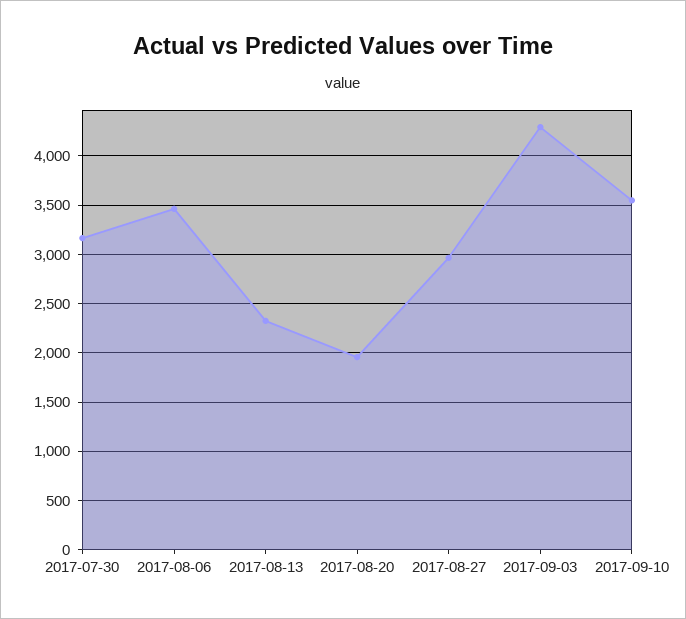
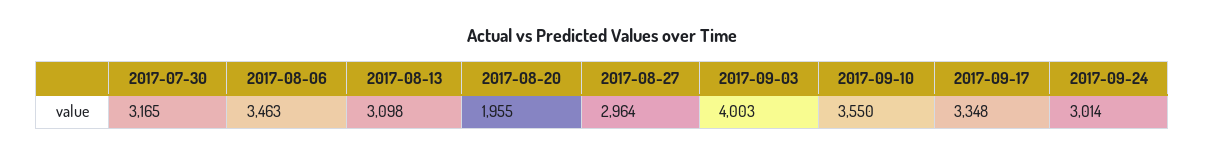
2017-08-13: 2300 -> 3098
2017-09-03: 4300 -> 4003
2017-09-17: none -> 3348
2017-09-24: none -> 3014

